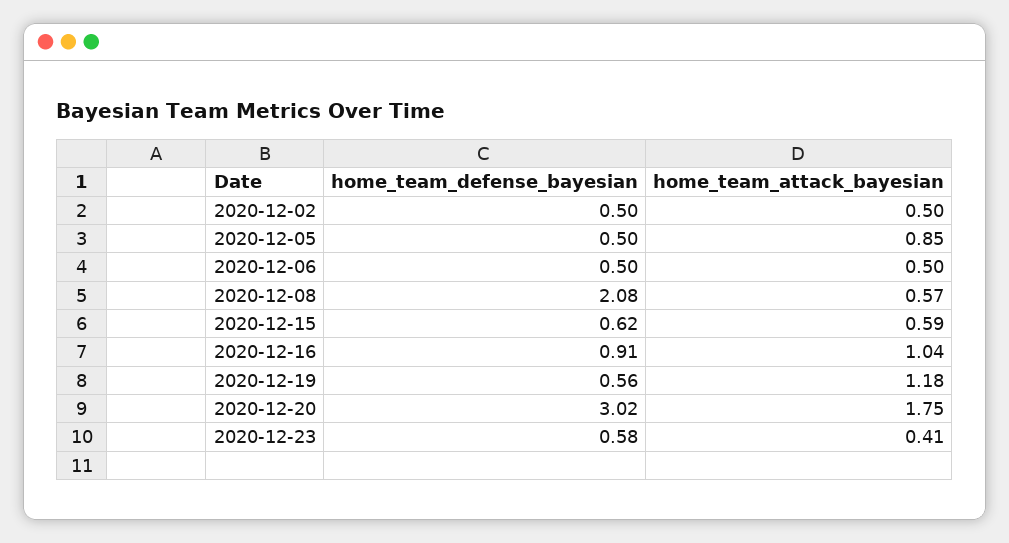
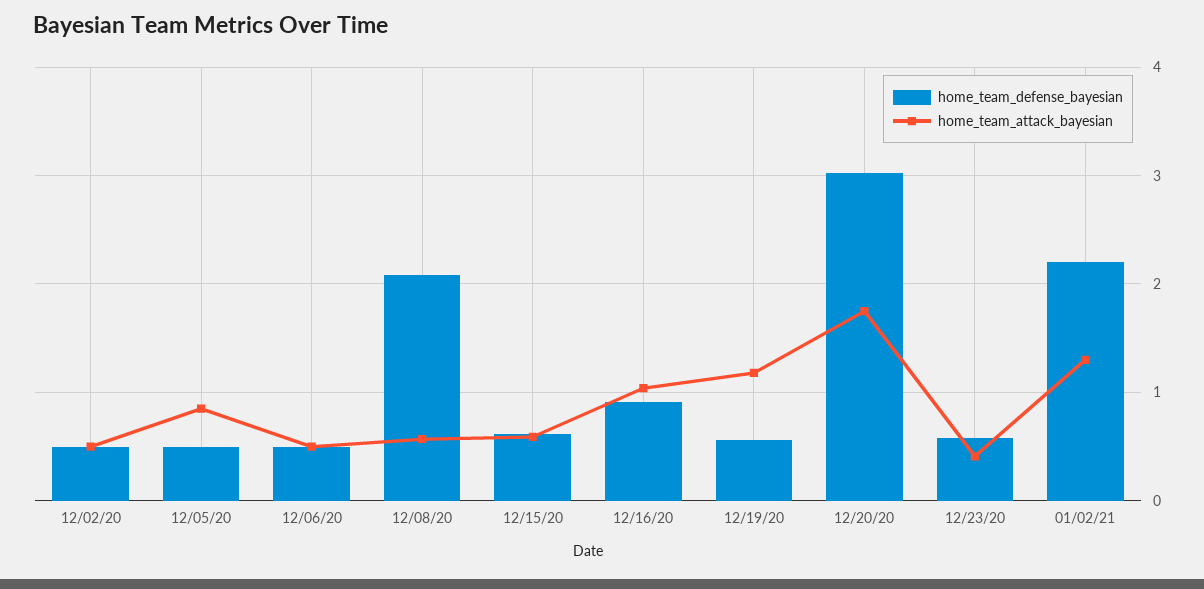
home_team_defense_bayesian, 01/02/21: none -> 2.2
home_team_attack_bayesian, 01/02/21: none -> 1.3

